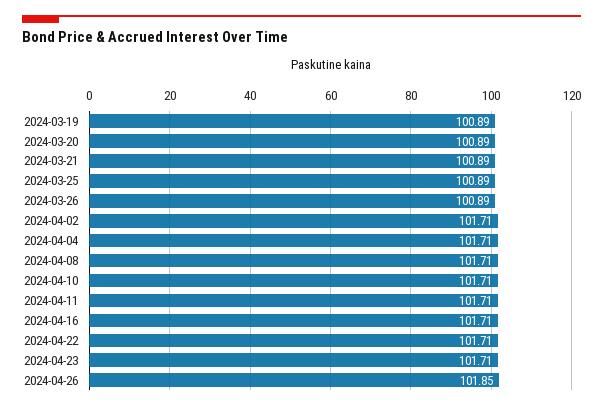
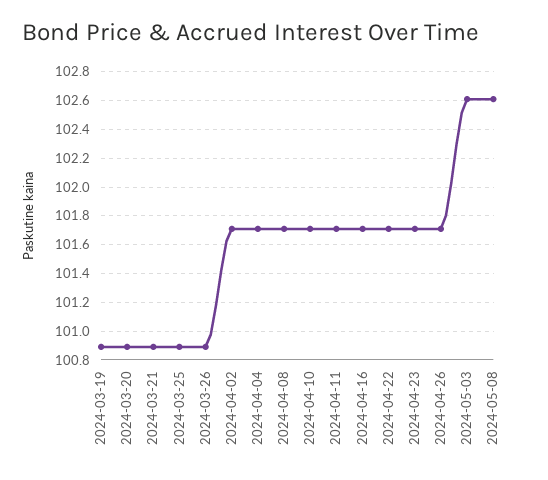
2024-04-26: 101.85 -> 101.7
2024-05-03: none -> 102.6
2024-05-08: none -> 102.6

